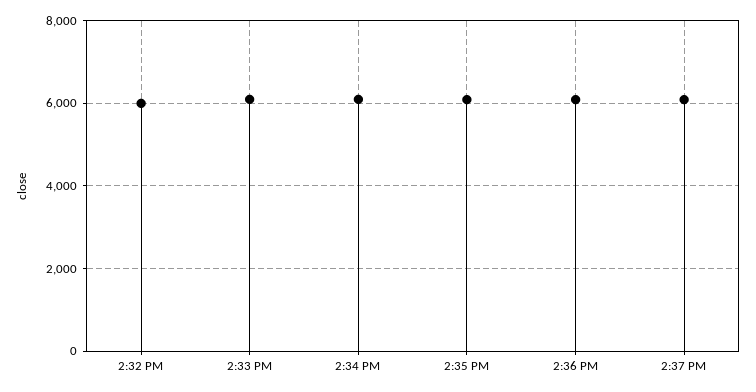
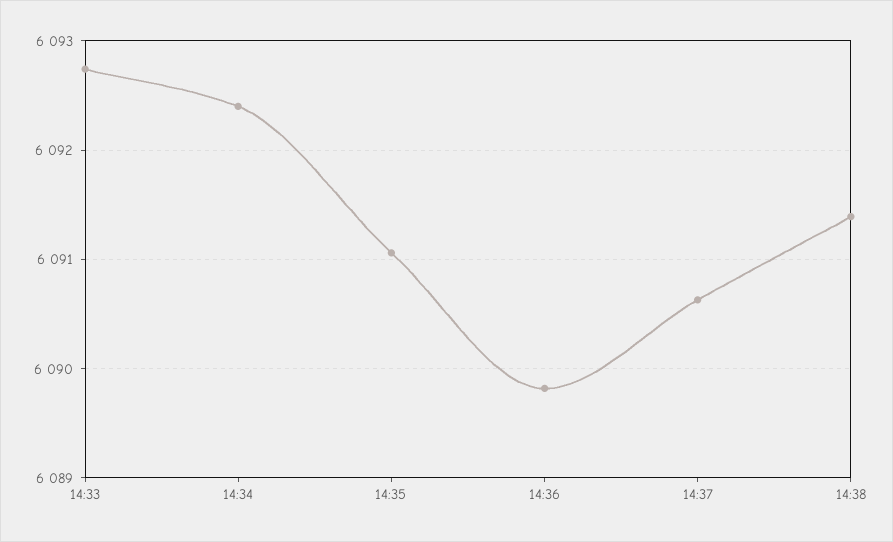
2:32 PM: 6000 -> none
14:38: none -> 6091.4

